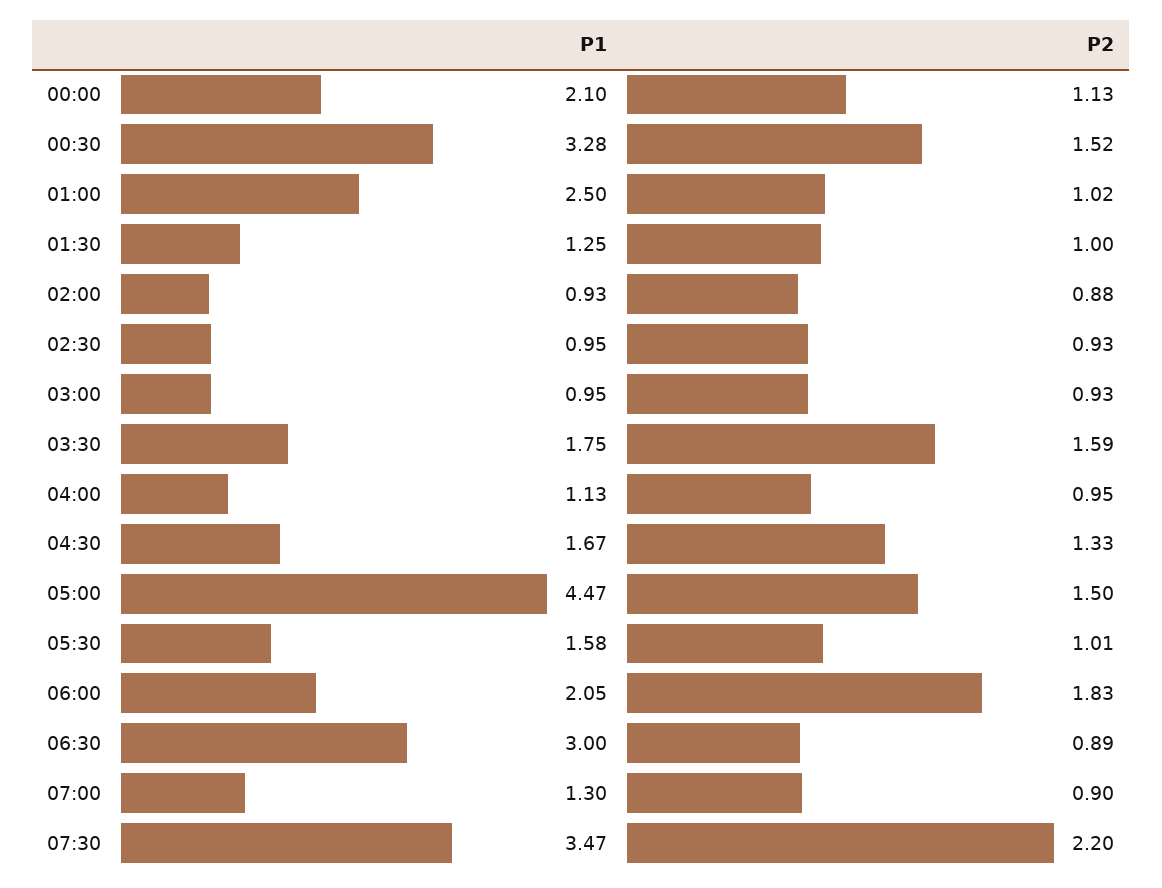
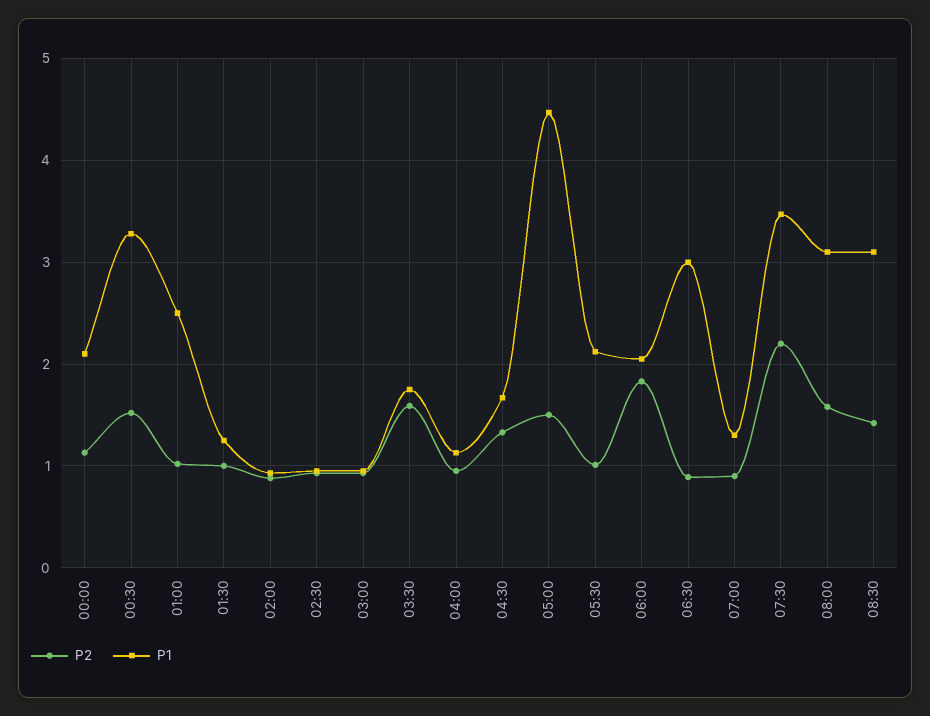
P1, 05:30: 1.58 -> 2.1
P2, 08:00: none -> 1.6
P1, 08:00: none -> 3.1
P2, 08:30: none -> 1.4
P1, 08:30: none -> 3.1

